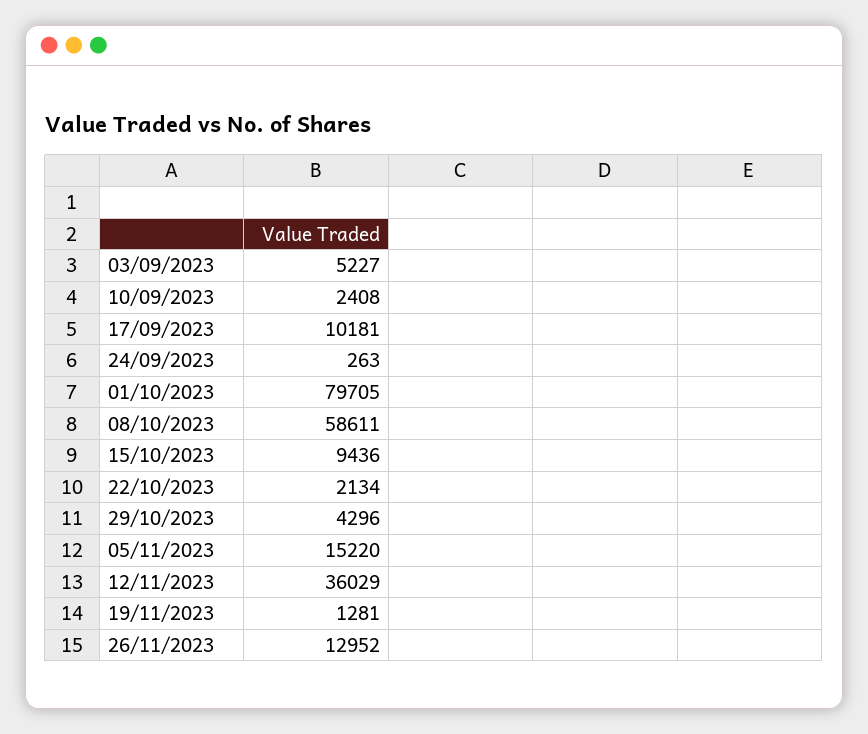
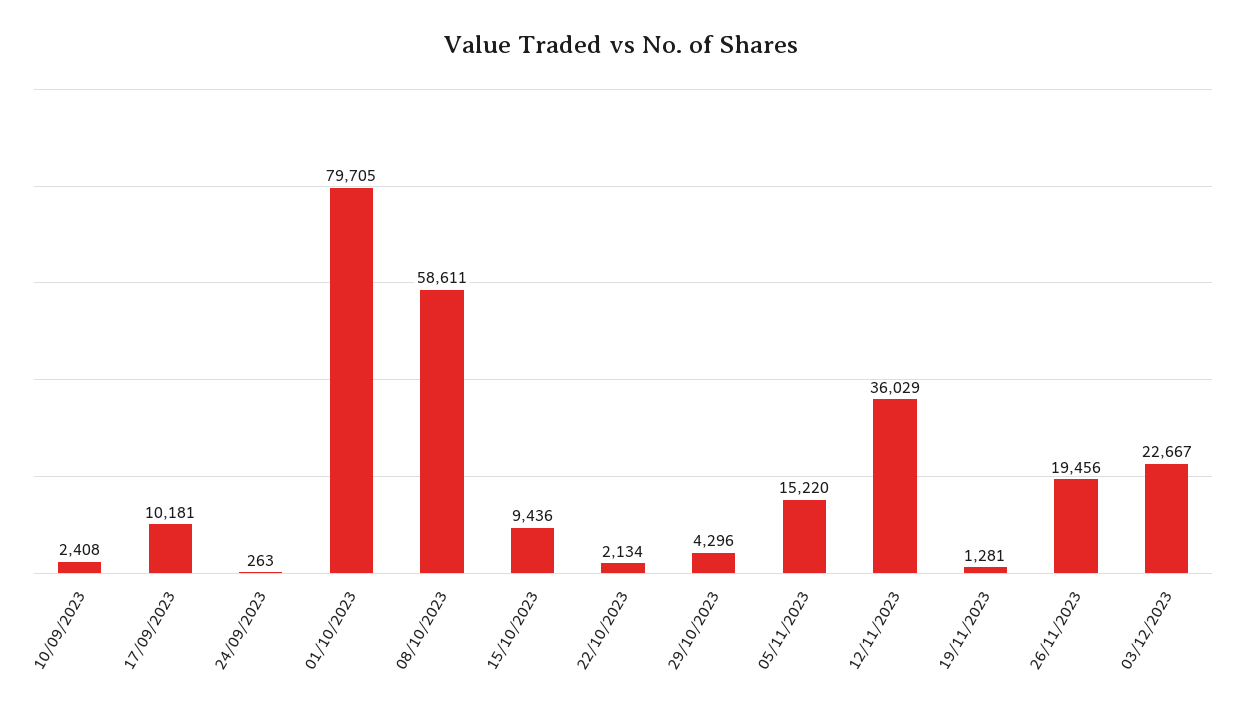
03/09/2023: 5227 -> none
26/11/2023: 12952 -> 19456
03/12/2023: none -> 22667

